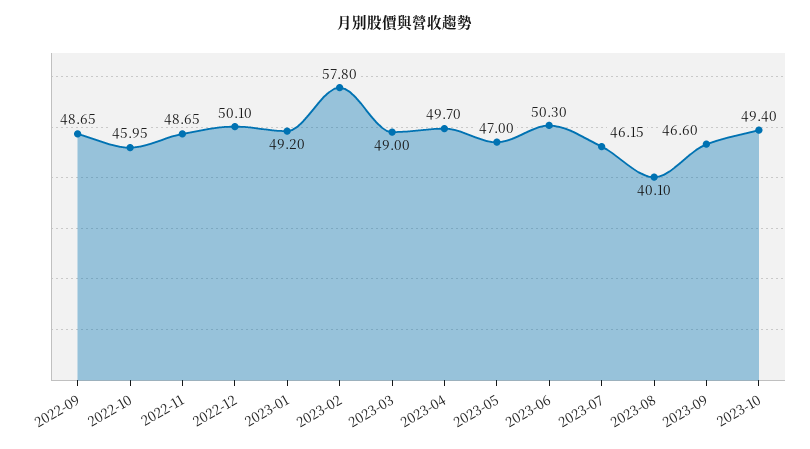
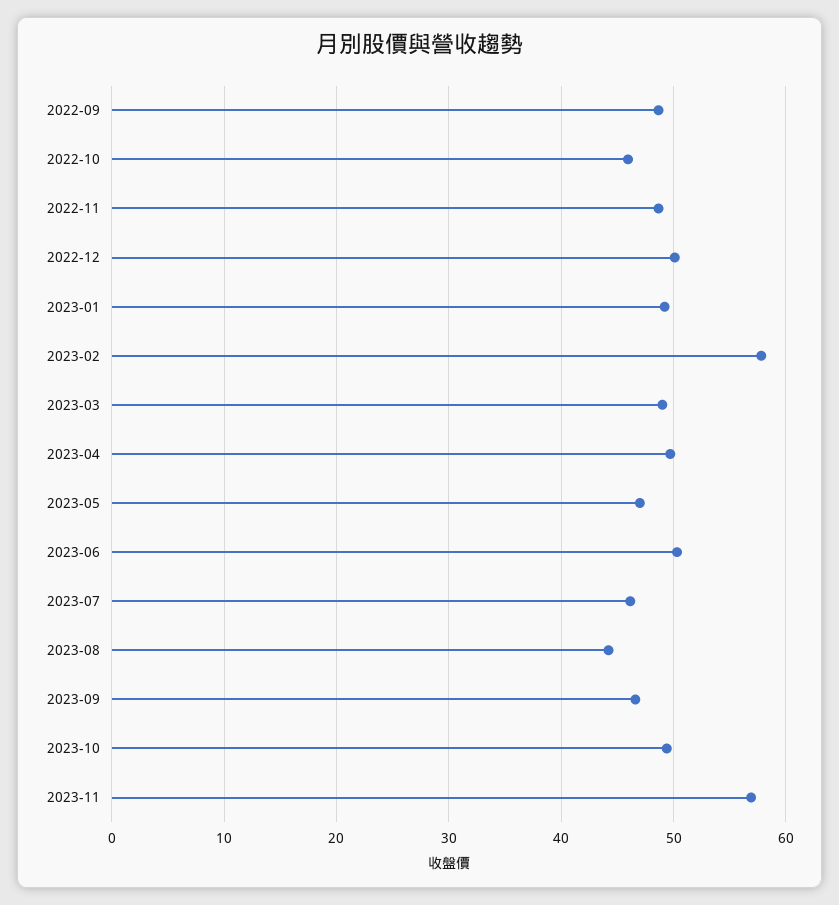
2023-08: 40.1 -> 44
2023-11: none -> 57

